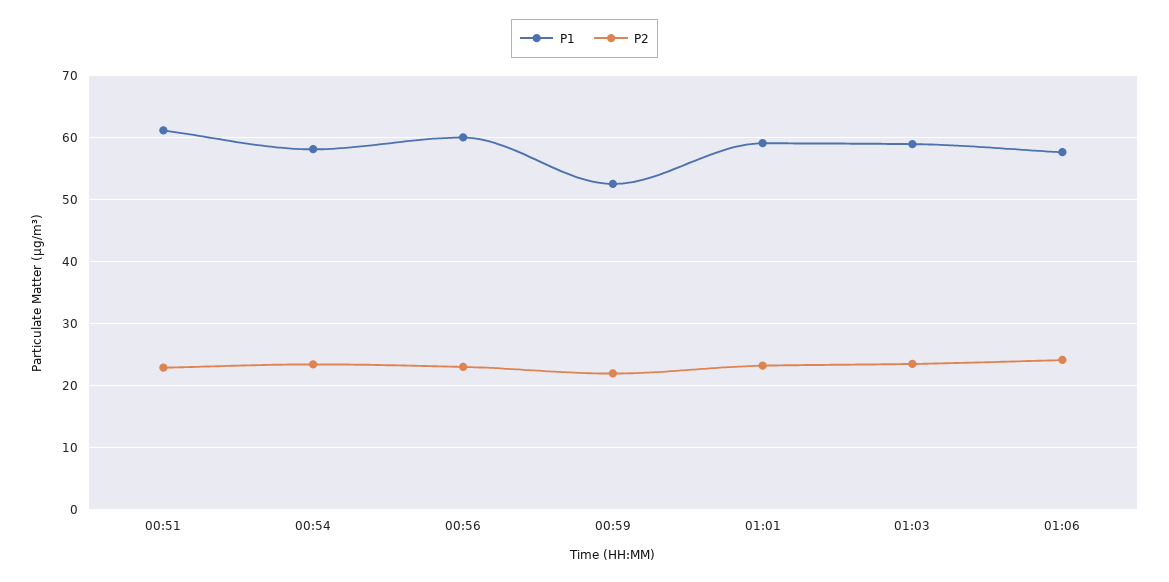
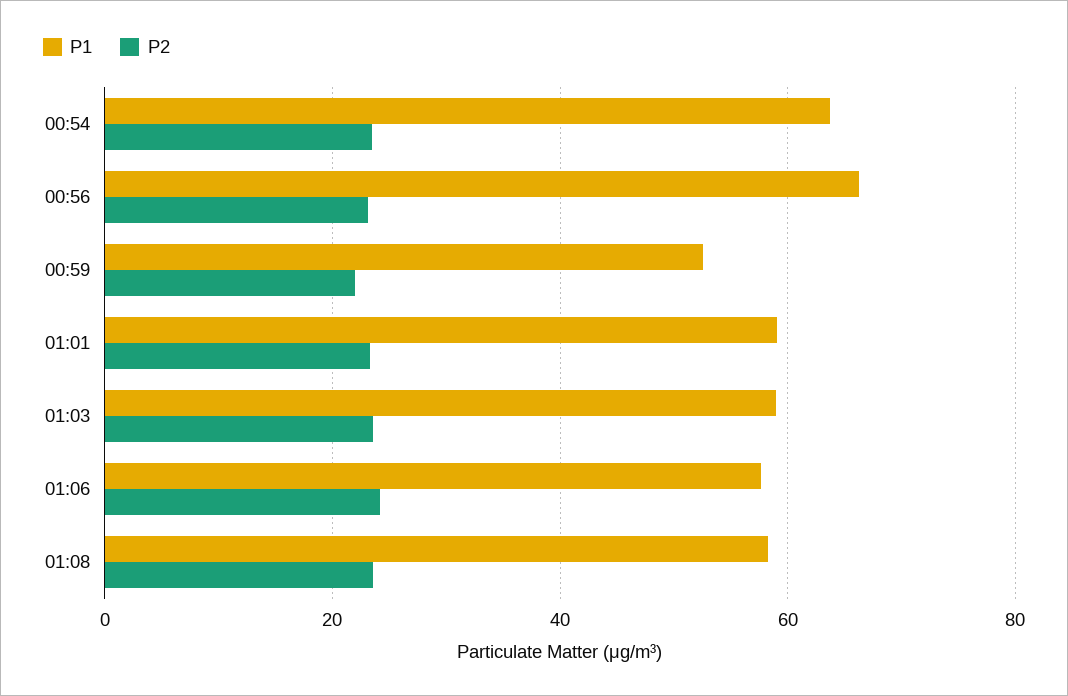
P1, 00:51: 61 -> none
P2, 00:51: 23 -> none
P1, 00:54: 58 -> 64
P1, 00:56: 60 -> 66
P1, 01:08: none -> 58
P2, 01:08: none -> 24

